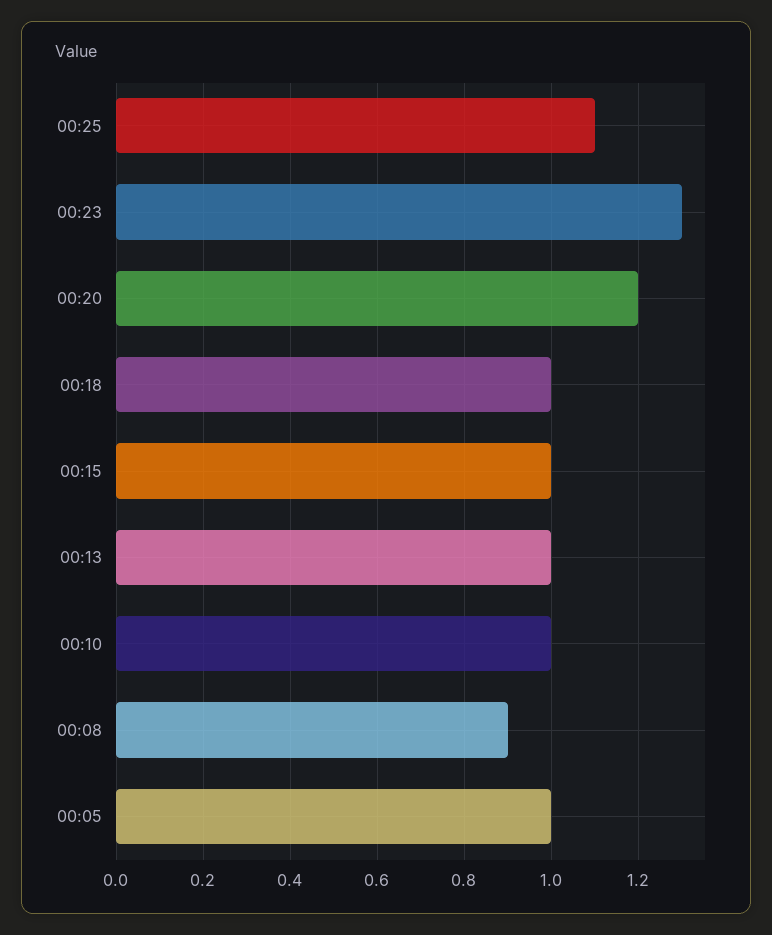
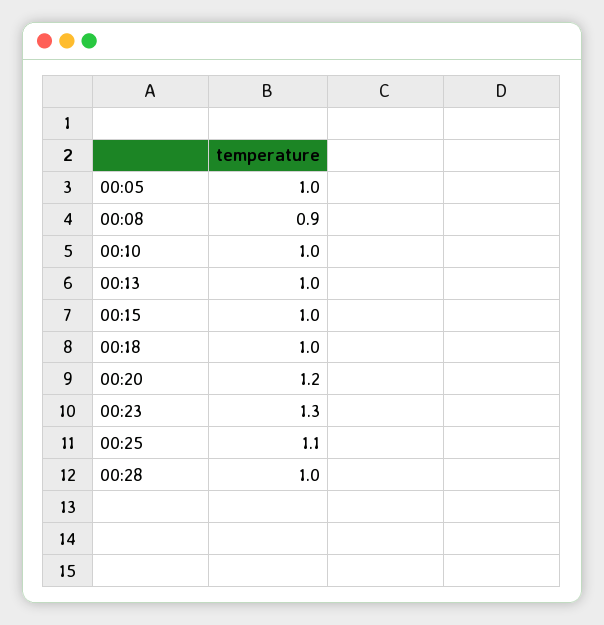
00:28: none -> 1

